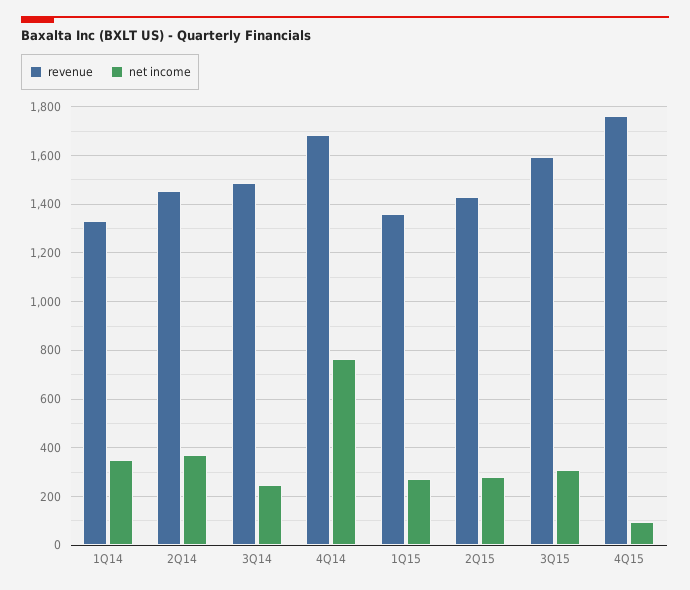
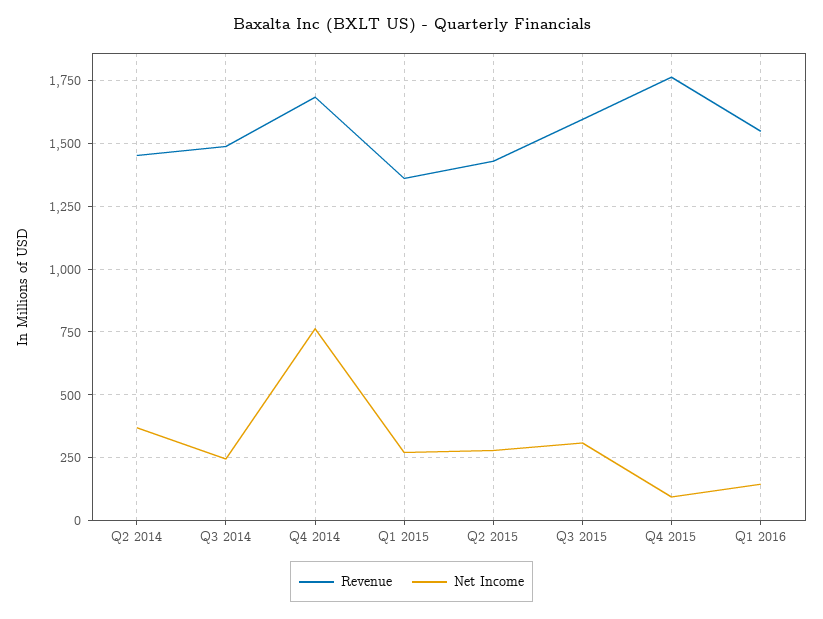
revenue, 1Q14: 1325 -> none
net income, 1Q14: 350 -> none
revenue, Q1 2016: none -> 1550
net income, Q1 2016: none -> 150

